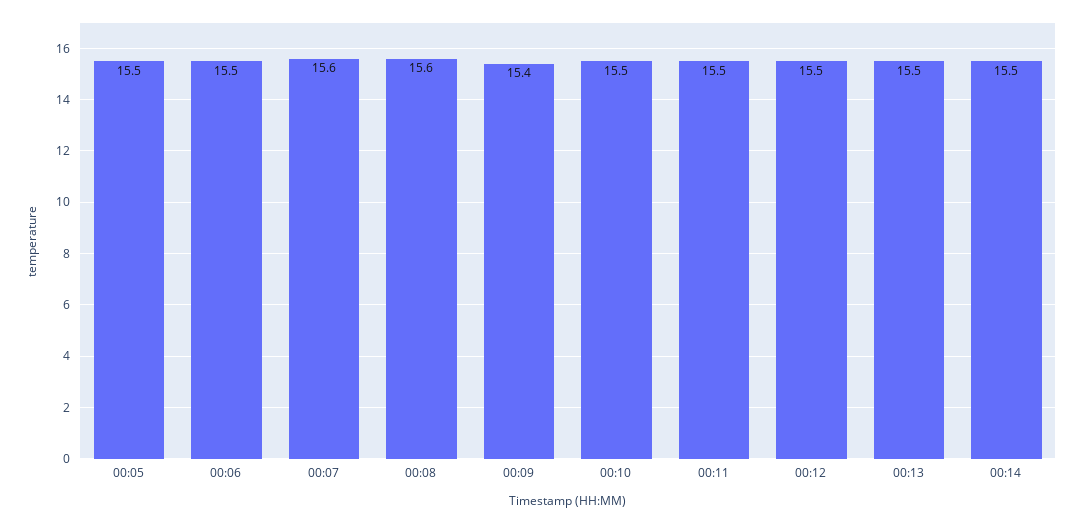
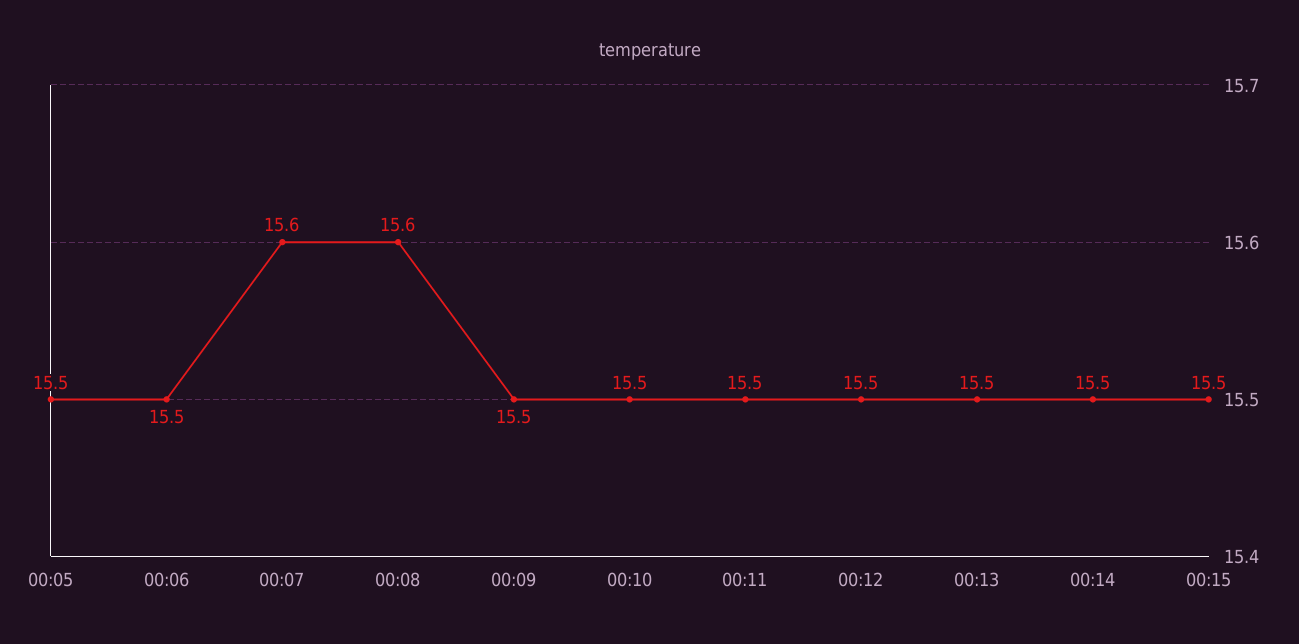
00:09: 15.4 -> 15.5
00:15: none -> 15.5

